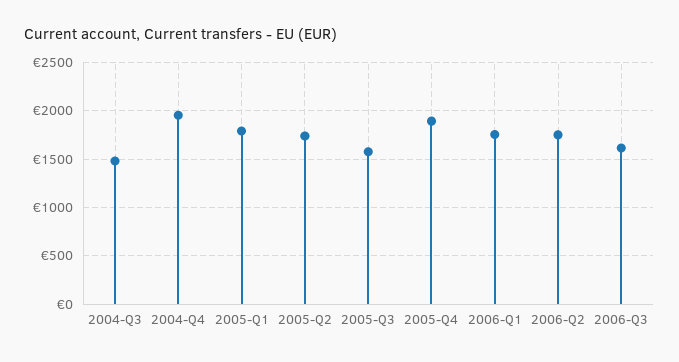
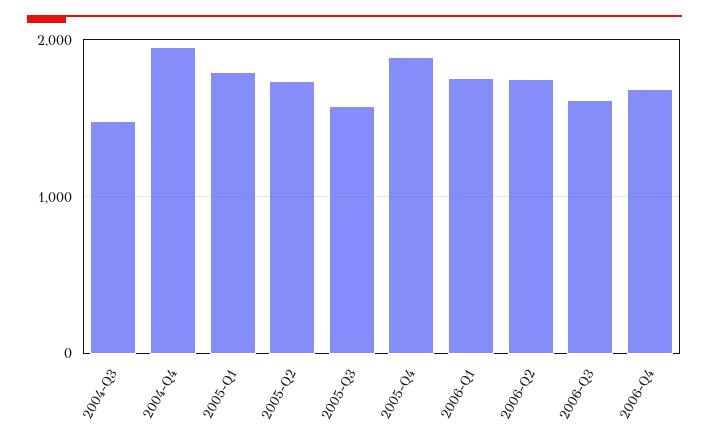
2006-Q4: none -> 1700

